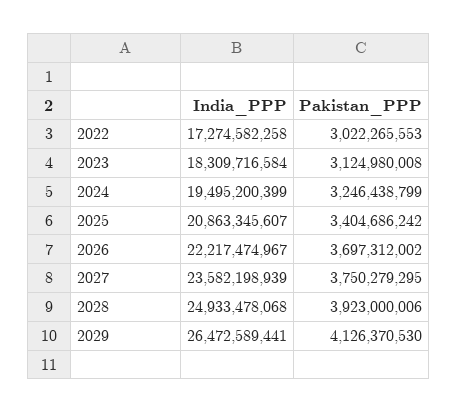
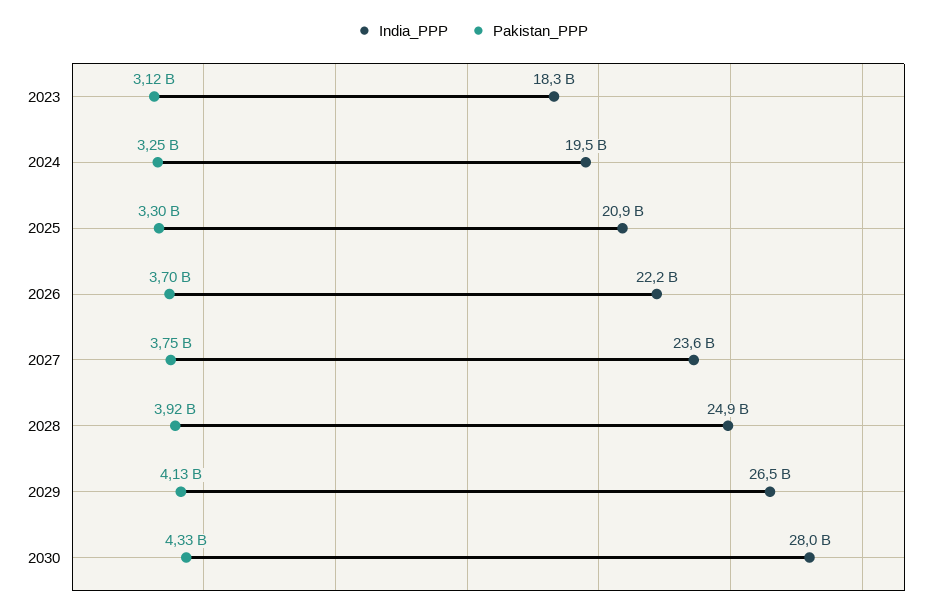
India_PPP, 2022: 17274582258 -> none
Pakistan_PPP, 2022: 3022265553 -> none
Pakistan_PPP, 2025: 3404686242 -> 3300000000
India_PPP, 2030: none -> 28000000000
Pakistan_PPP, 2030: none -> 4330000000

